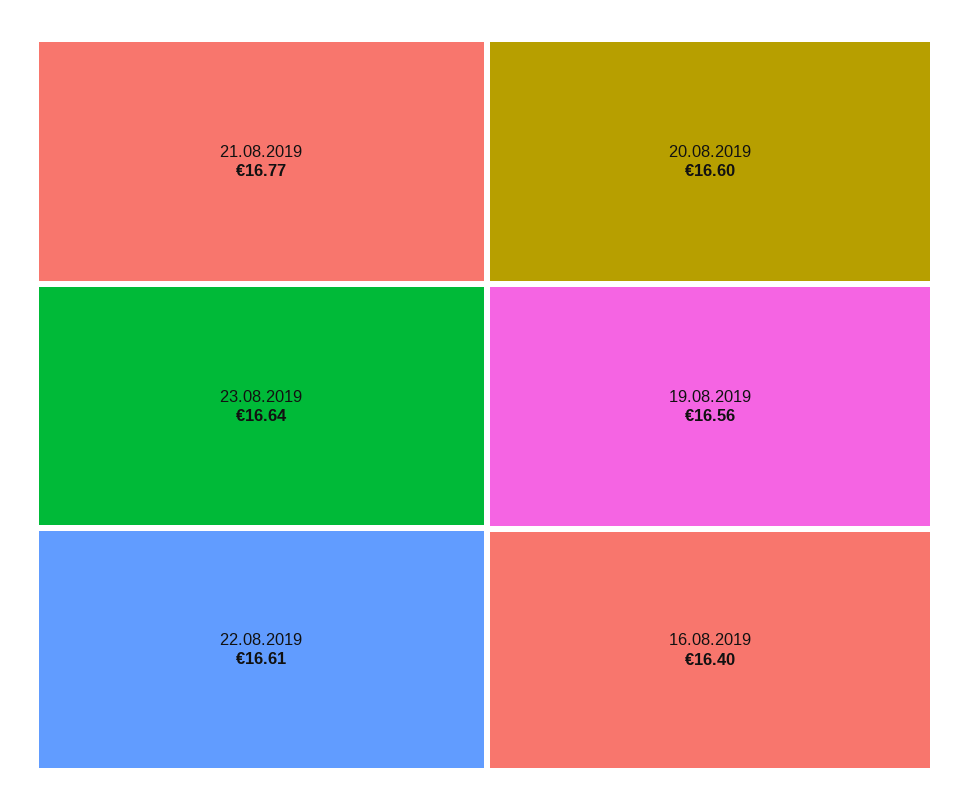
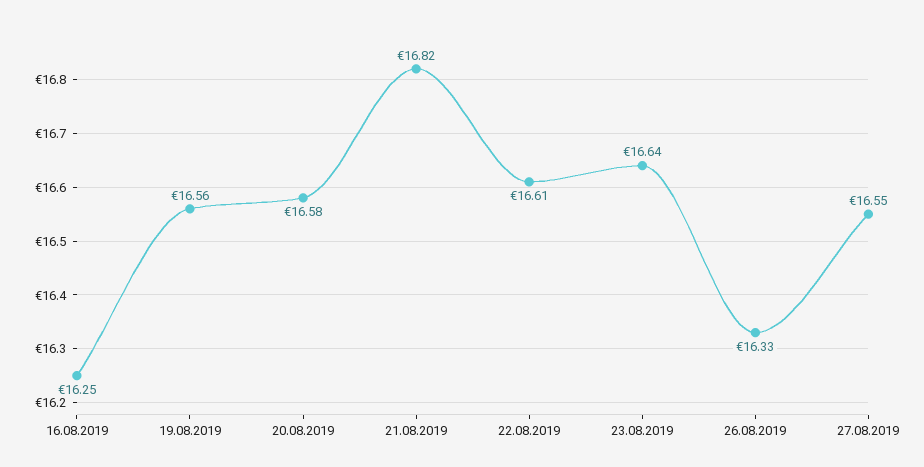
21.08.2019: 16.77 -> 16.82
20.08.2019: 16.6 -> 16.58
16.08.2019: 16.4 -> 16.25
26.08.2019: none -> 16.33
27.08.2019: none -> 16.55

